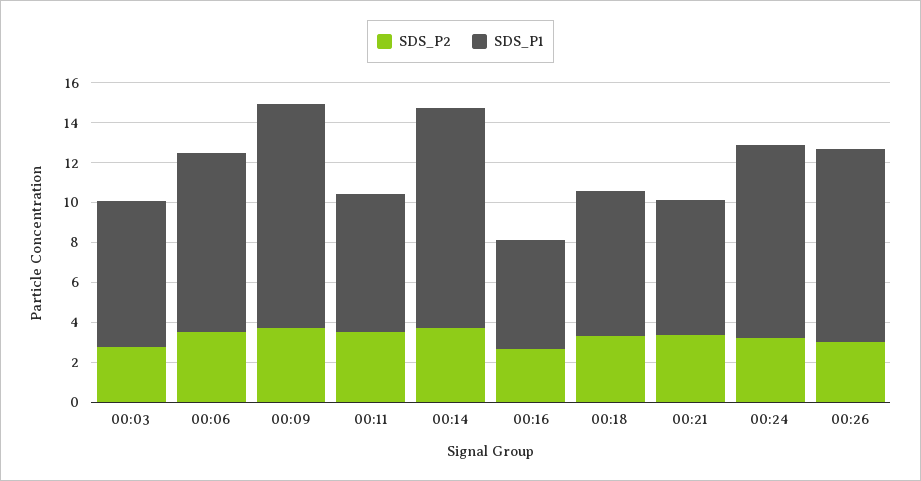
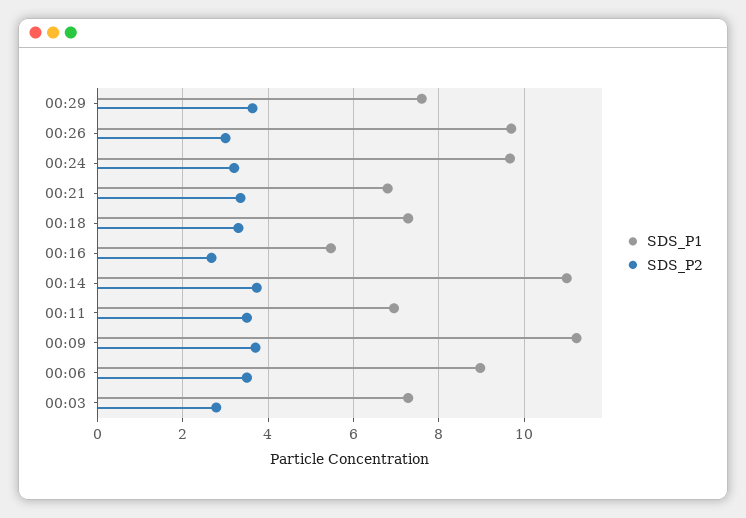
SDS_P1, 00:29: none -> 7.6
SDS_P2, 00:29: none -> 3.6

